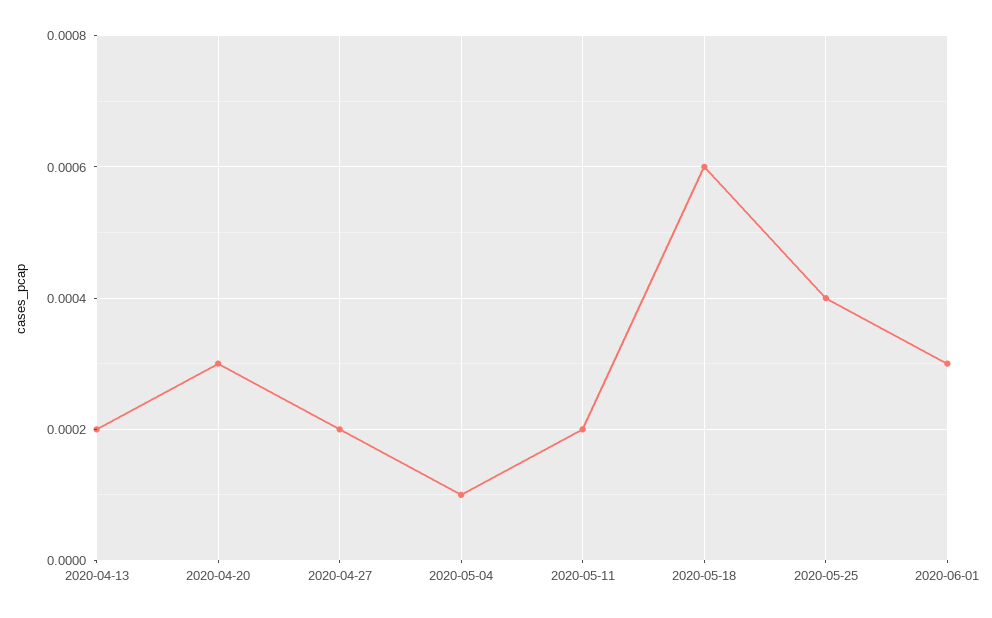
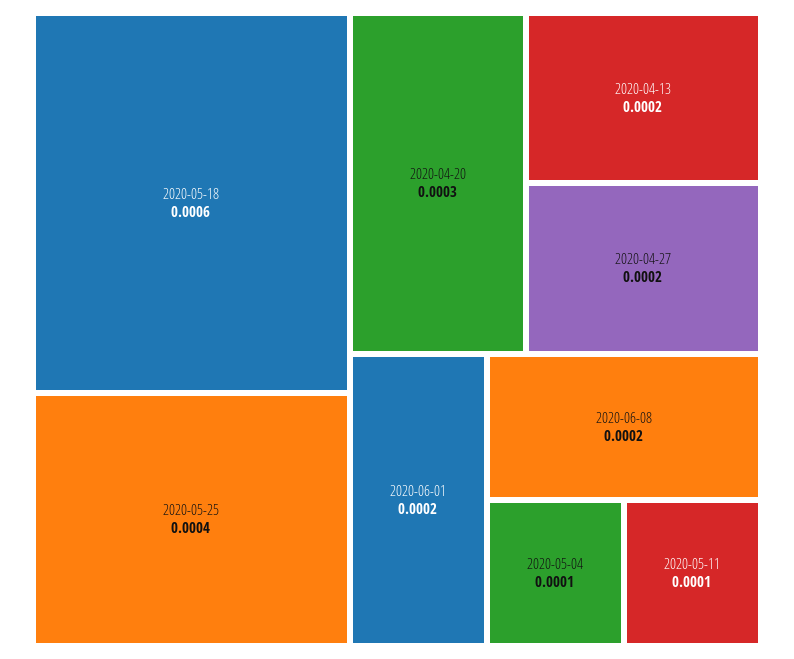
2020-05-11: 0.0002 -> 0.0001
2020-06-01: 0.0003 -> 0.0002
2020-06-08: none -> 0.0002

